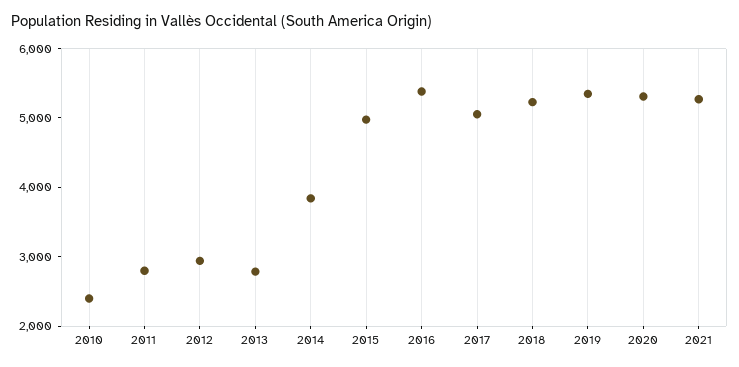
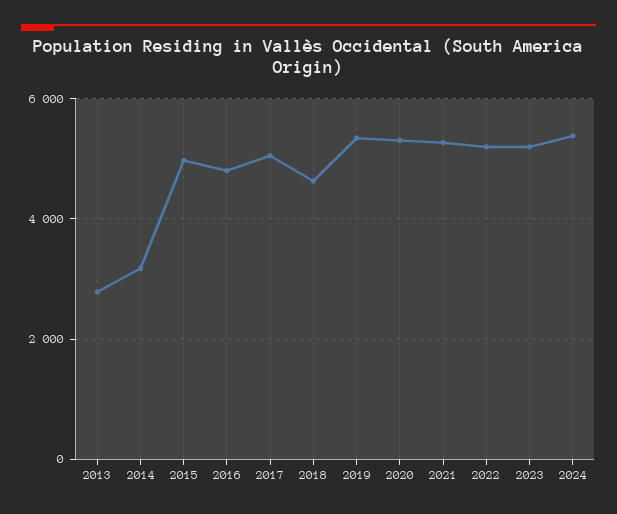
2010: 2400 -> none
2011: 2800 -> none
2012: 3000 -> none
2014: 3800 -> 3200
2016: 5400 -> 4800
2018: 5200 -> 4600
2022: none -> 5200
2023: none -> 5200
2024: none -> 5400

